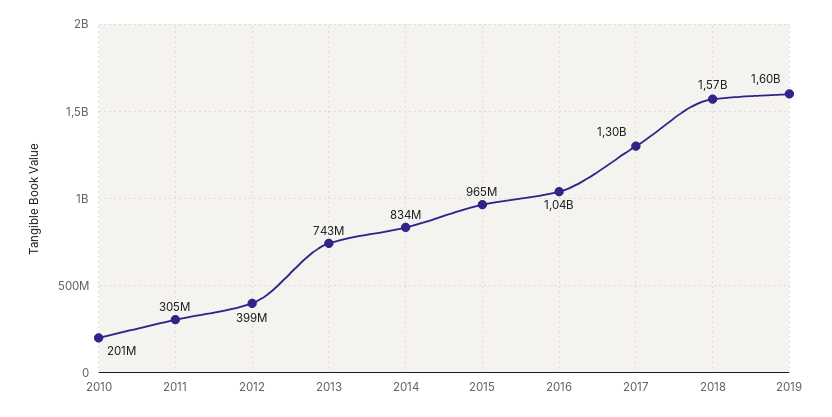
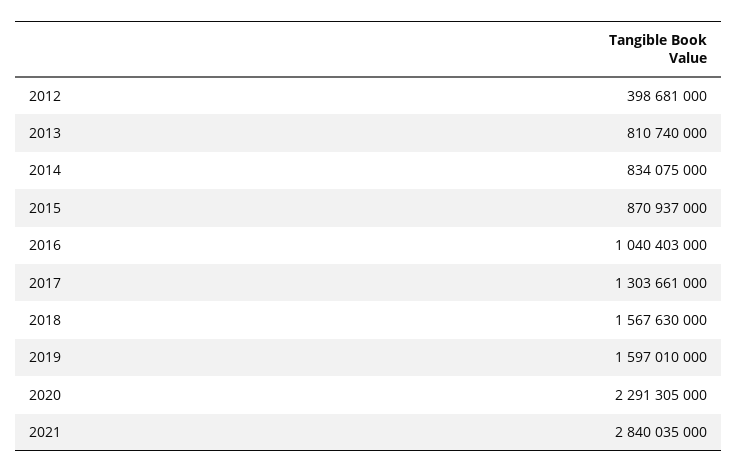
2010: 201000000 -> none
2011: 305000000 -> none
2013: 743000000 -> 810740000
2015: 965000000 -> 870937000
2020: none -> 2291305000
2021: none -> 2840035000

